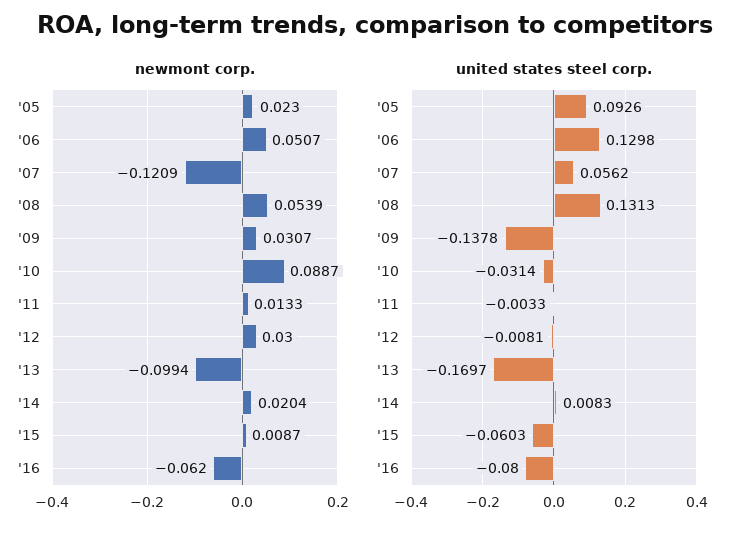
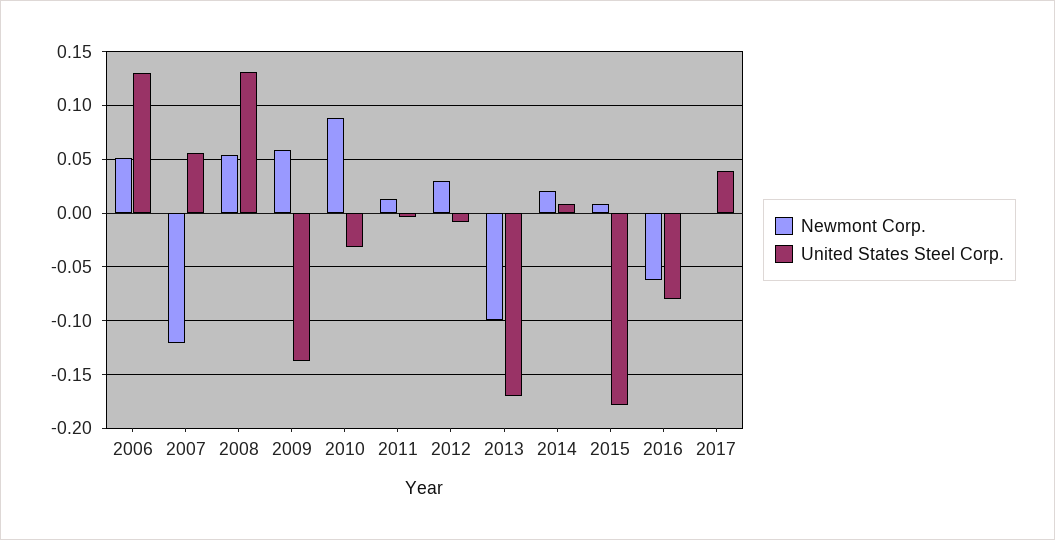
newmont corp., '05: 0.023 -> none
newmont corp., '09: 0.0307 -> 0.06
united states steel corp., '05: 0.0926 -> none
united states steel corp., '15: -0.0603 -> -0.18
newmont corp., 2017: none -> 0
united states steel corp., 2017: none -> 0.04

